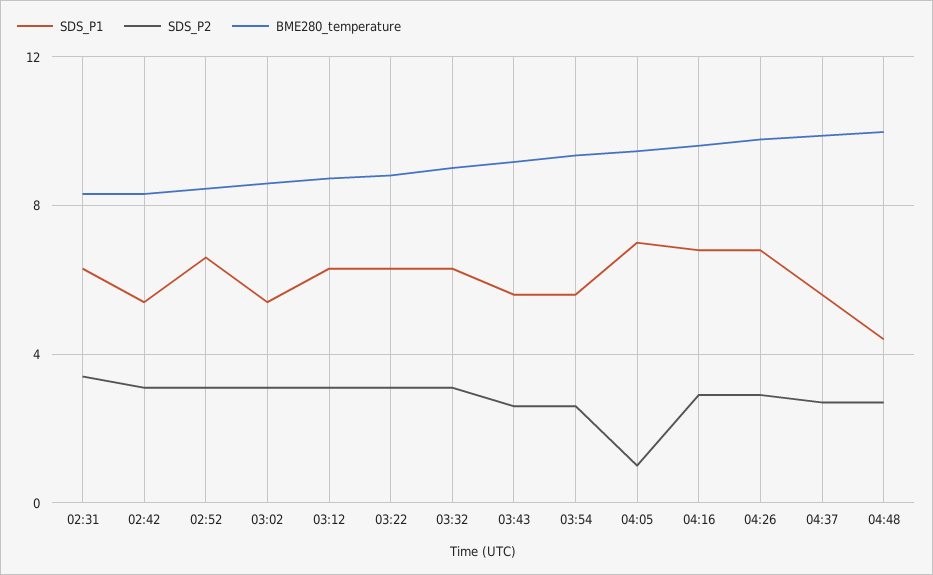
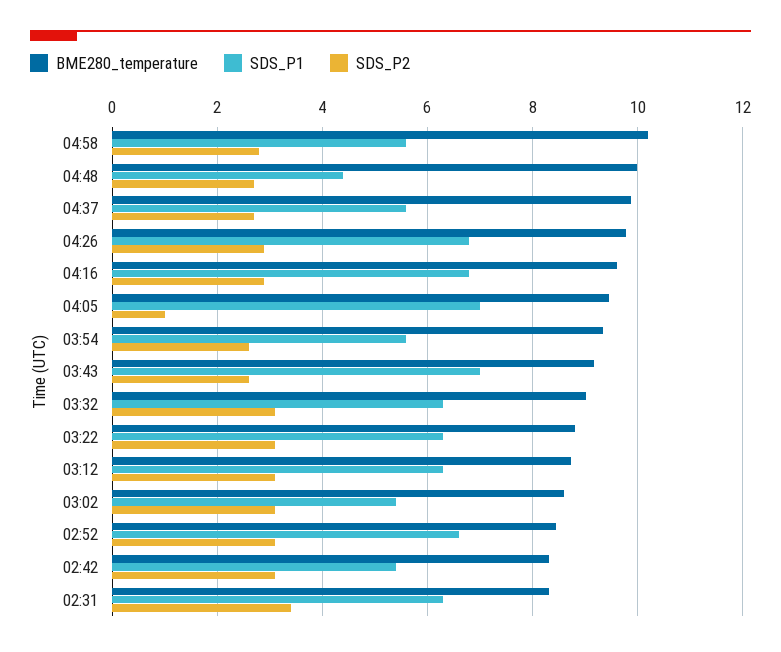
SDS_P1, 03:43: 5.5 -> 7
BME280_temperature, 04:58: none -> 10.2
SDS_P1, 04:58: none -> 5.6
SDS_P2, 04:58: none -> 2.8

